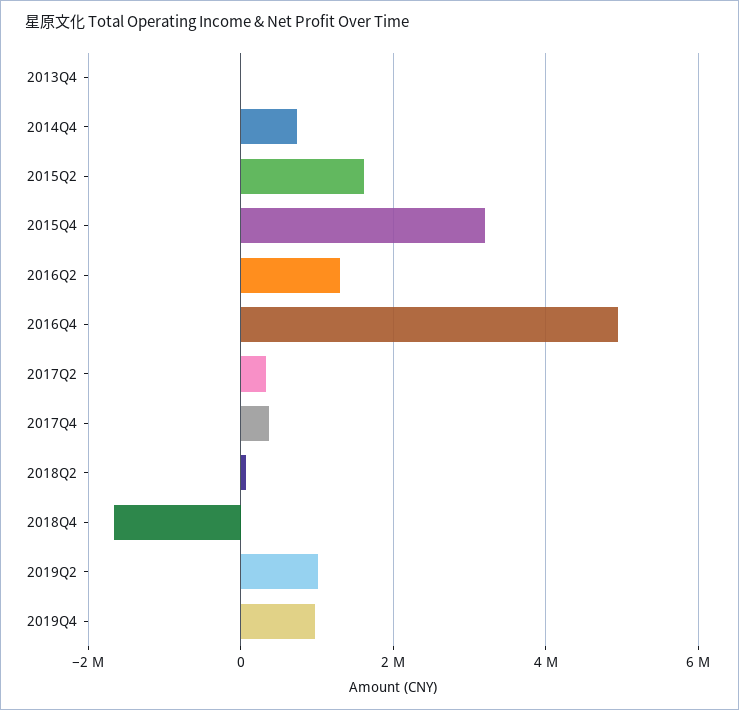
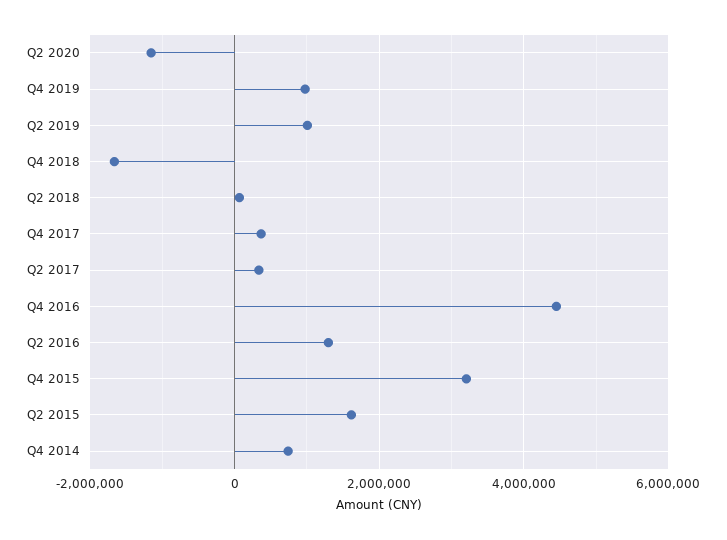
2013Q4: 0 -> none
2016Q4: 5000000 -> 4400000
Q2 2020: none -> -1200000

